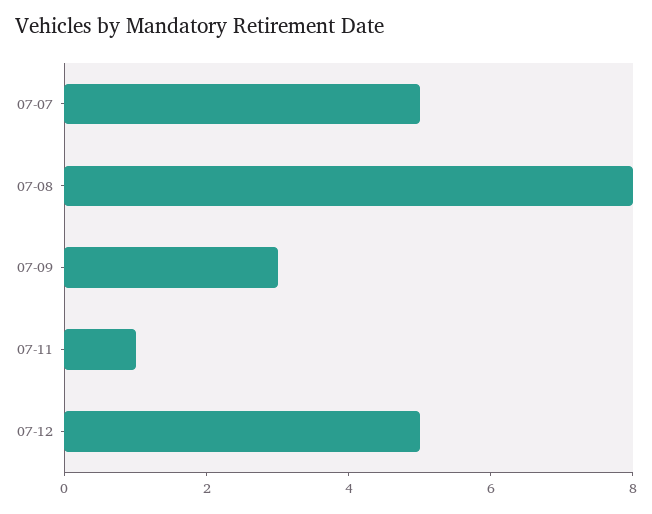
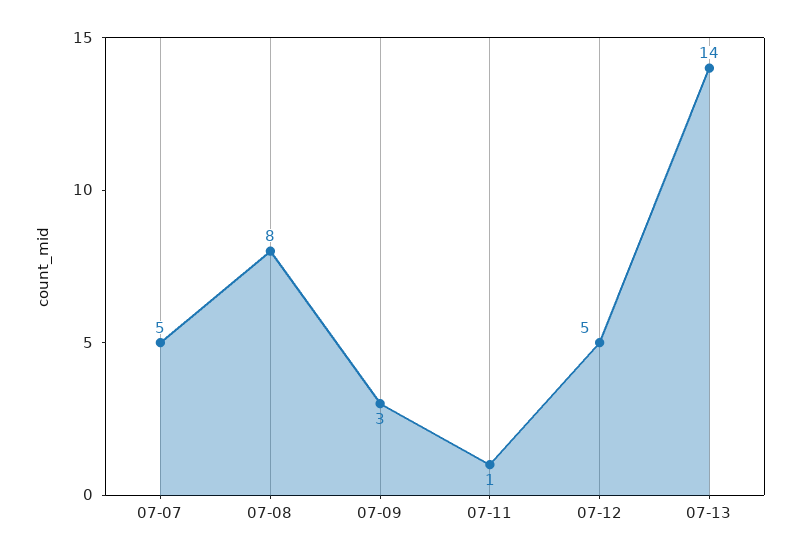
07-13: none -> 14

